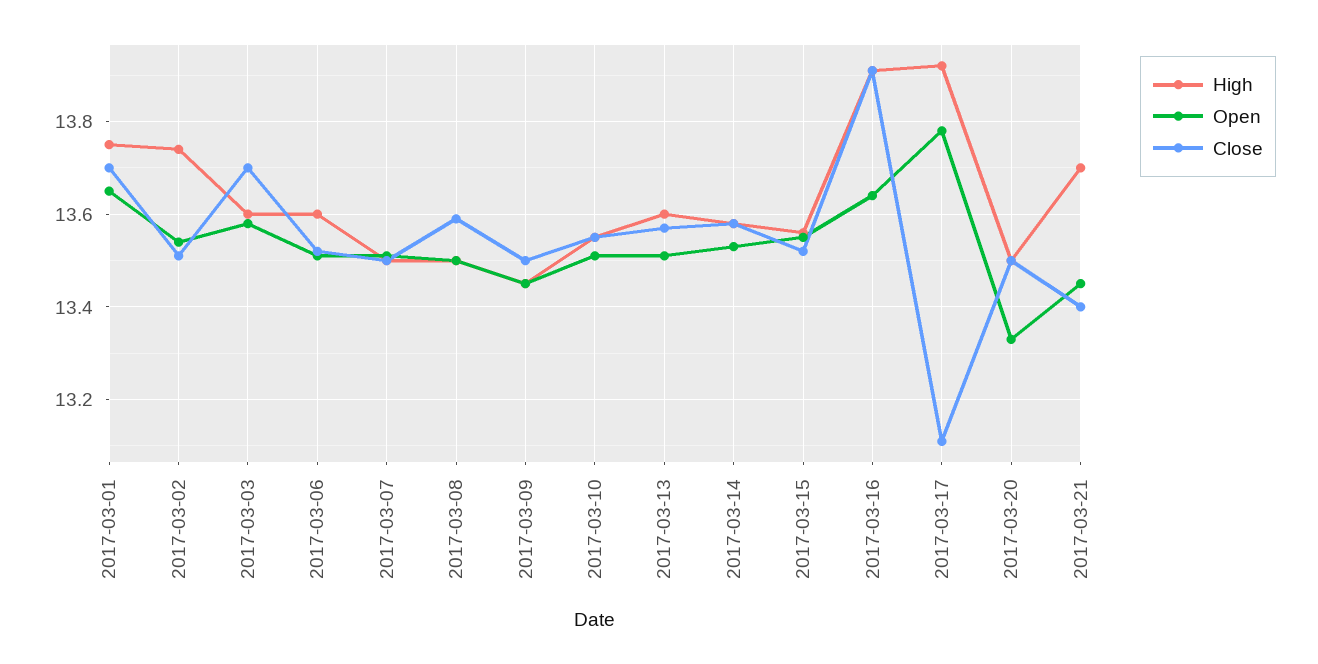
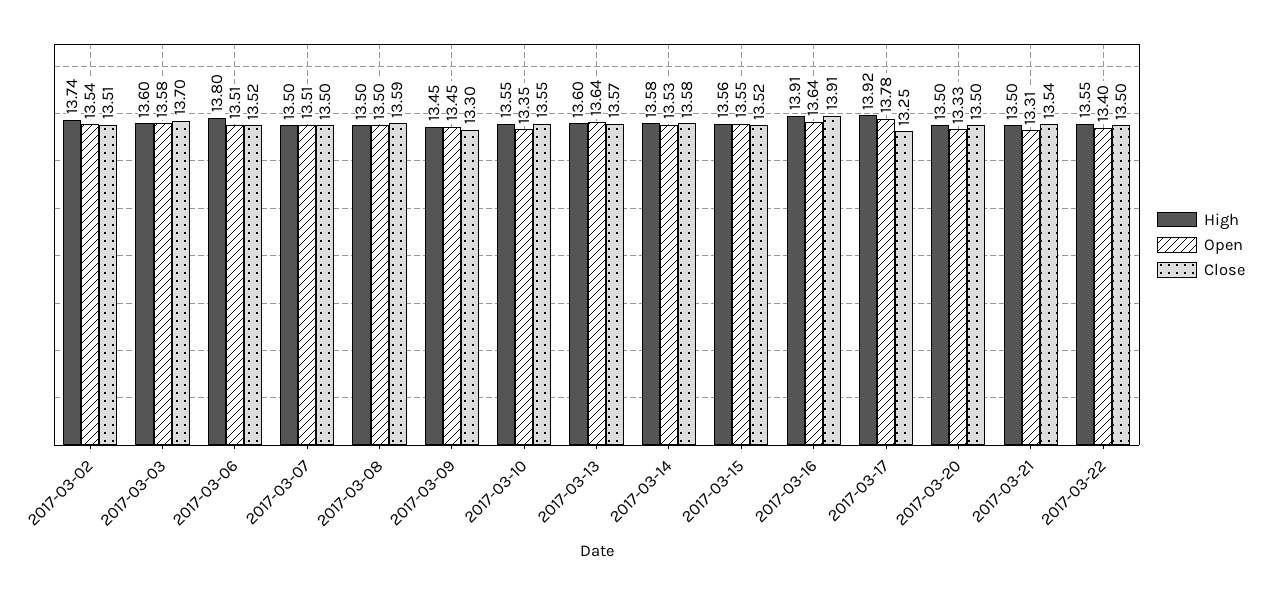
High, 2017-03-01: 13.75 -> none
Open, 2017-03-01: 13.65 -> none
Close, 2017-03-01: 13.7 -> none
High, 2017-03-06: 13.6 -> 13.8
Close, 2017-03-09: 13.5 -> 13.3
Open, 2017-03-10: 13.5 -> 13.35
Open, 2017-03-13: 13.5 -> 13.64
Close, 2017-03-17: 13.1 -> 13.25
High, 2017-03-21: 13.7 -> 13.5
Open, 2017-03-21: 13.45 -> 13.31
Close, 2017-03-21: 13.4 -> 13.54
High, 2017-03-22: none -> 13.55
Open, 2017-03-22: none -> 13.4
Close, 2017-03-22: none -> 13.5

